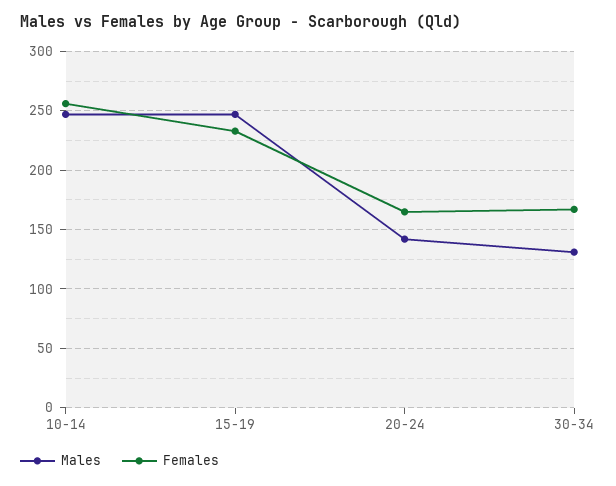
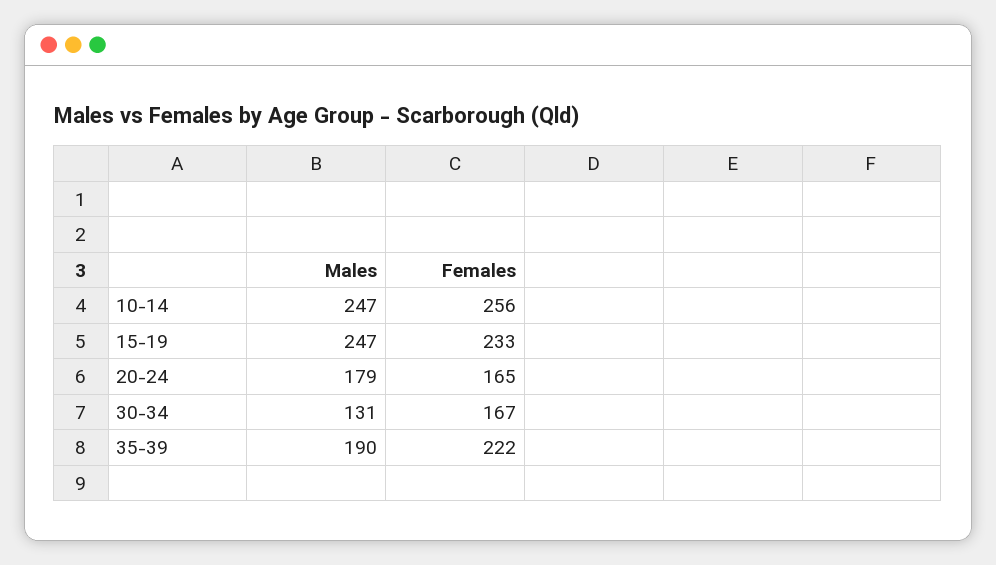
Males, 20-24: 140 -> 179
Males, 35-39: none -> 190
Females, 35-39: none -> 222

